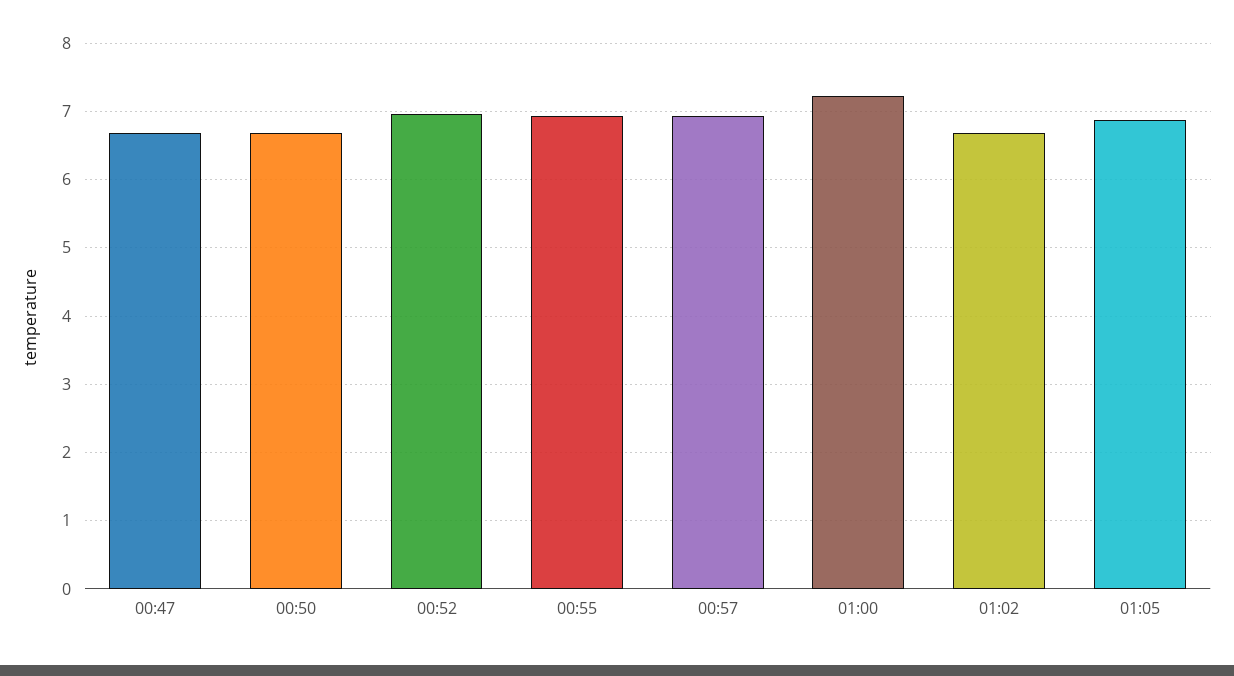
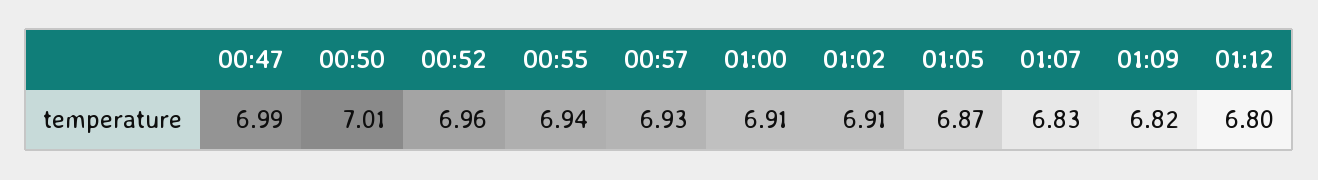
00:47: 6.7 -> 6.99
00:50: 6.7 -> 7.01
01:00: 7.2 -> 6.91
01:02: 6.7 -> 6.91
01:07: none -> 6.83
01:09: none -> 6.82
01:12: none -> 6.8

